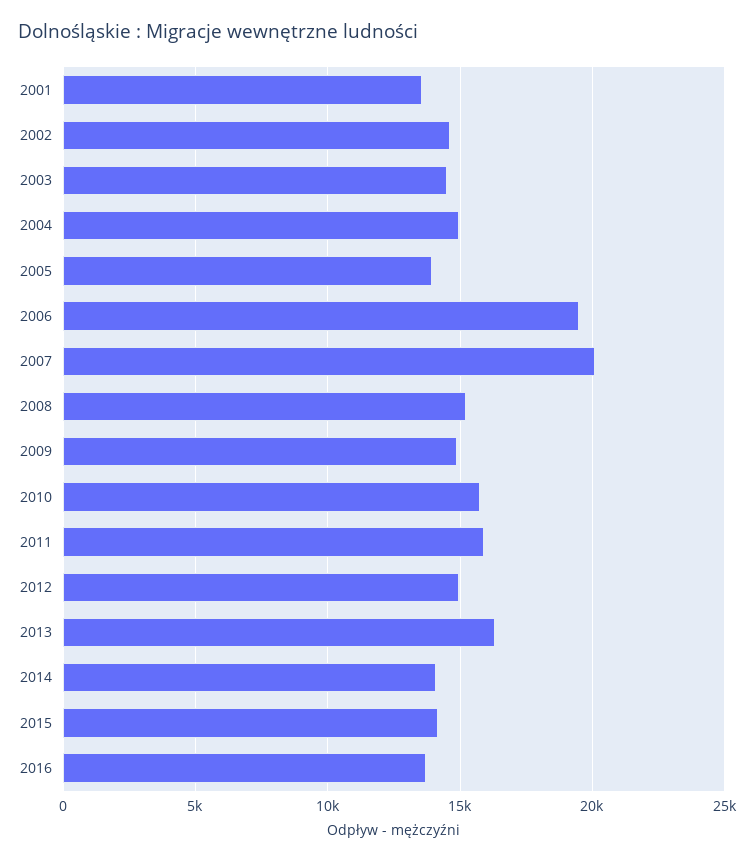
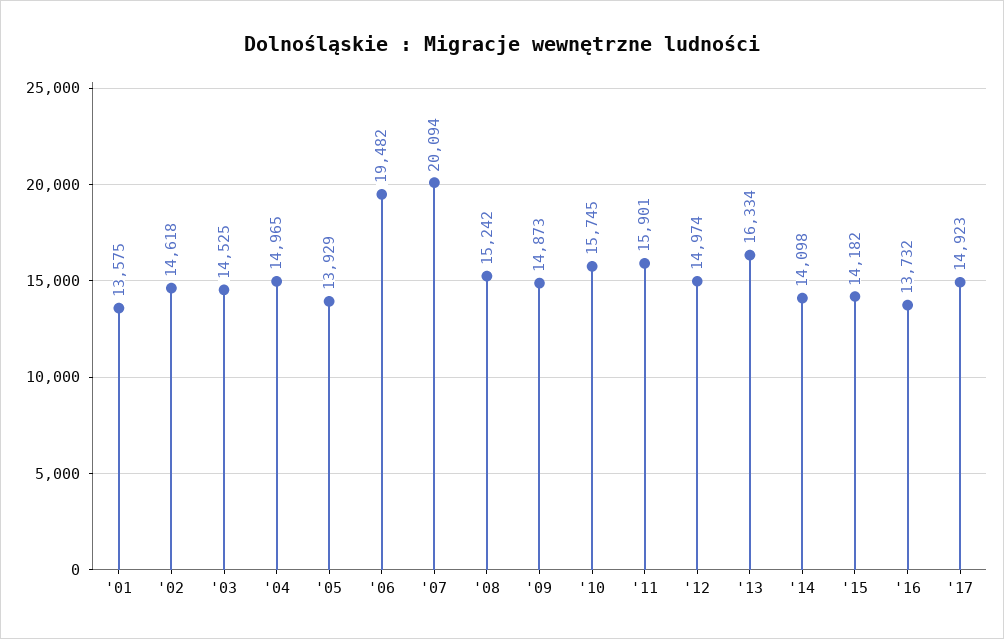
'17: none -> 14923

